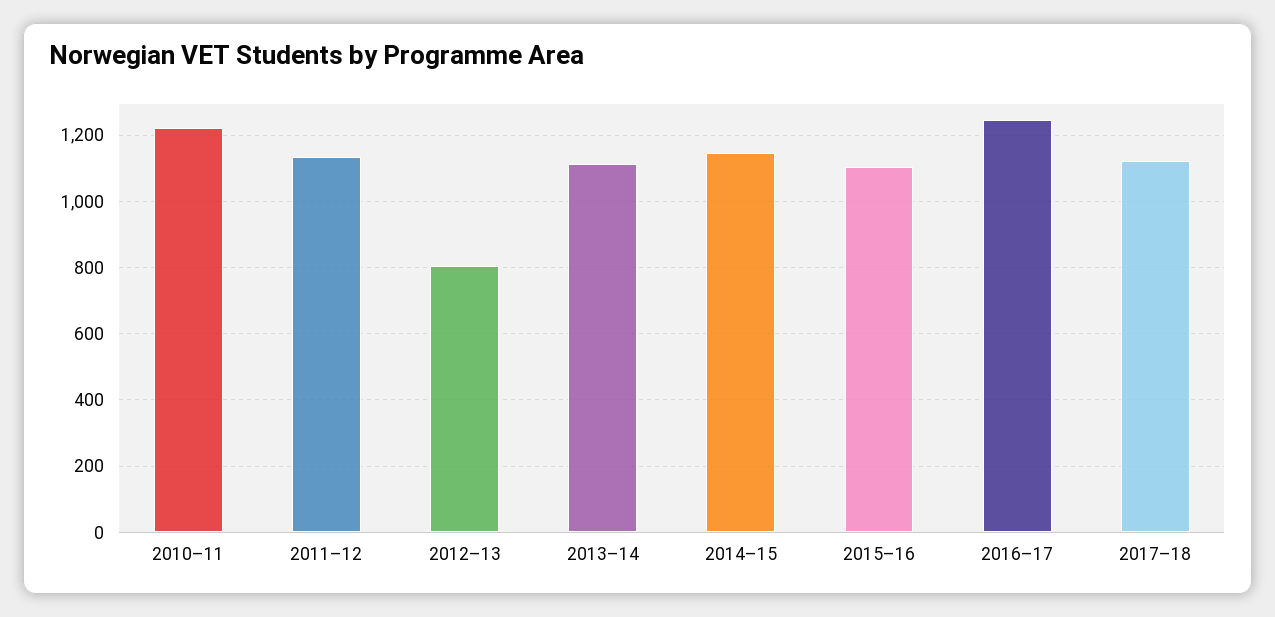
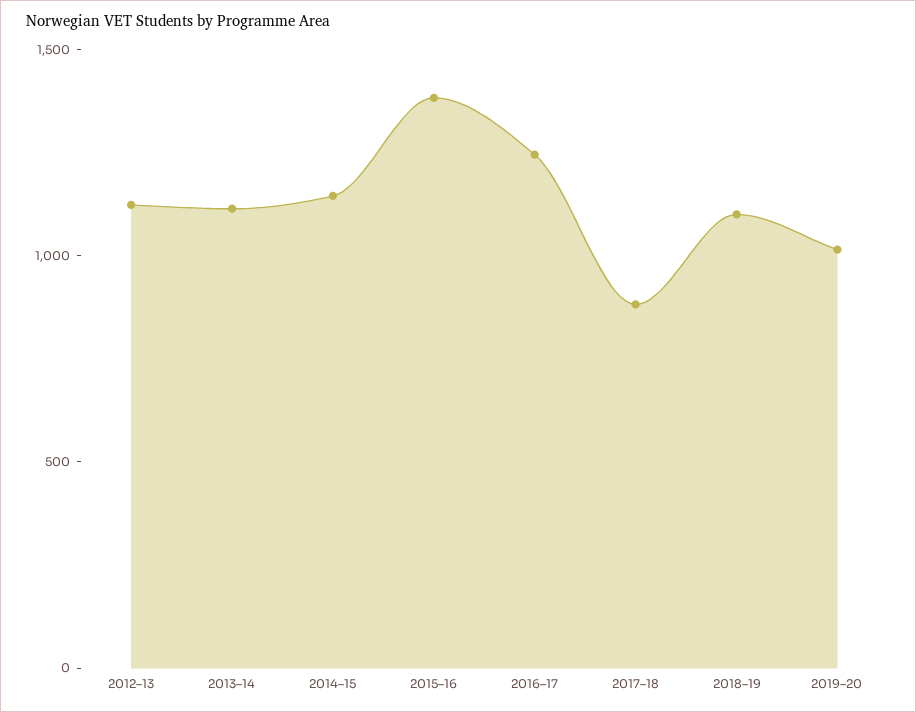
2010–11: 1220 -> none
2011–12: 1140 -> none
2012–13: 800 -> 1100
2015–16: 1100 -> 1400
2017–18: 1120 -> 900
2018–19: none -> 1100
2019–20: none -> 1000

